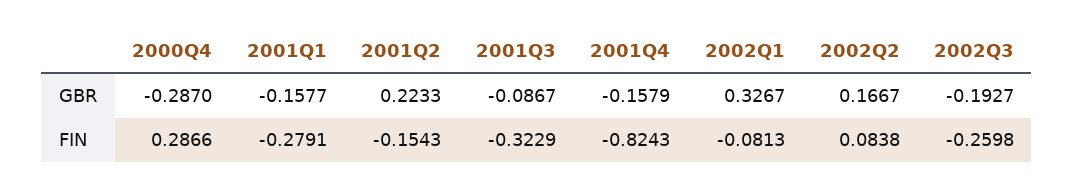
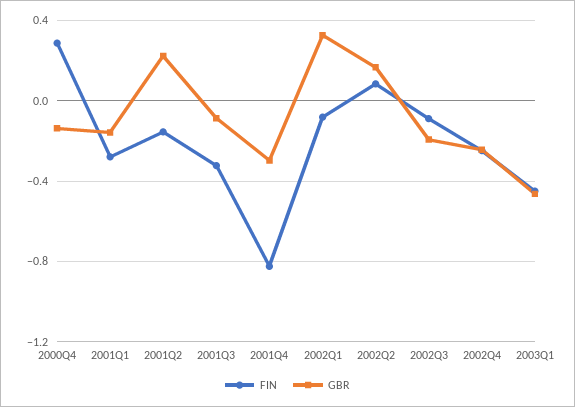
GBR, 2000Q4: -0.287 -> -0.15
GBR, 2001Q4: -0.1579 -> -0.3
FIN, 2002Q3: -0.2598 -> -0.1
FIN, 2002Q4: none -> -0.25
GBR, 2002Q4: none -> -0.25
FIN, 2003Q1: none -> -0.45
GBR, 2003Q1: none -> -0.45

